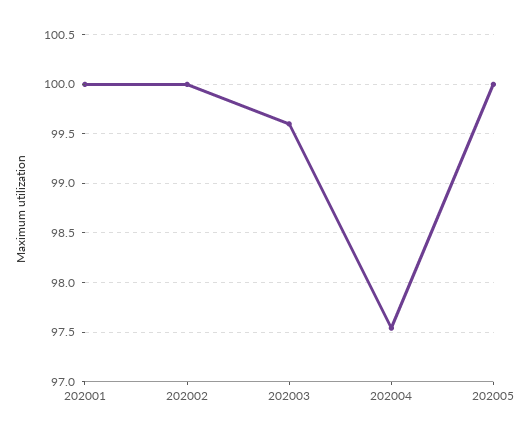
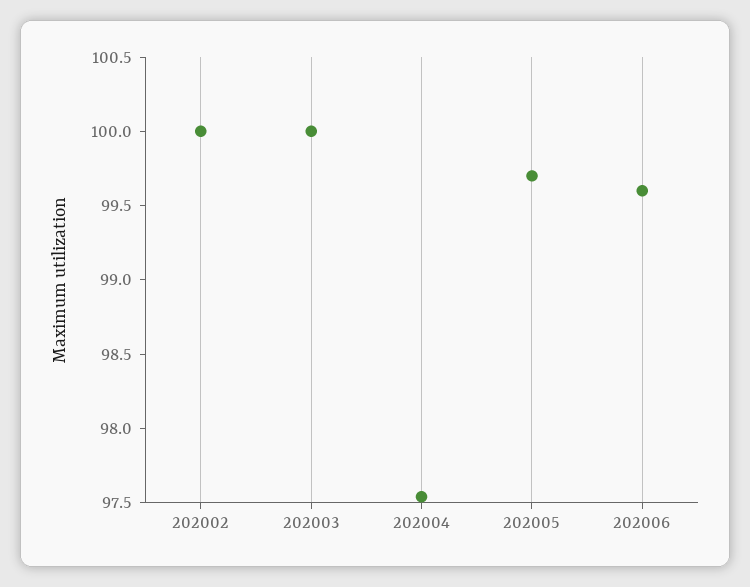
202001: 100 -> none
202003: 99.6 -> 100
202005: 100 -> 99.7
202006: none -> 99.6

